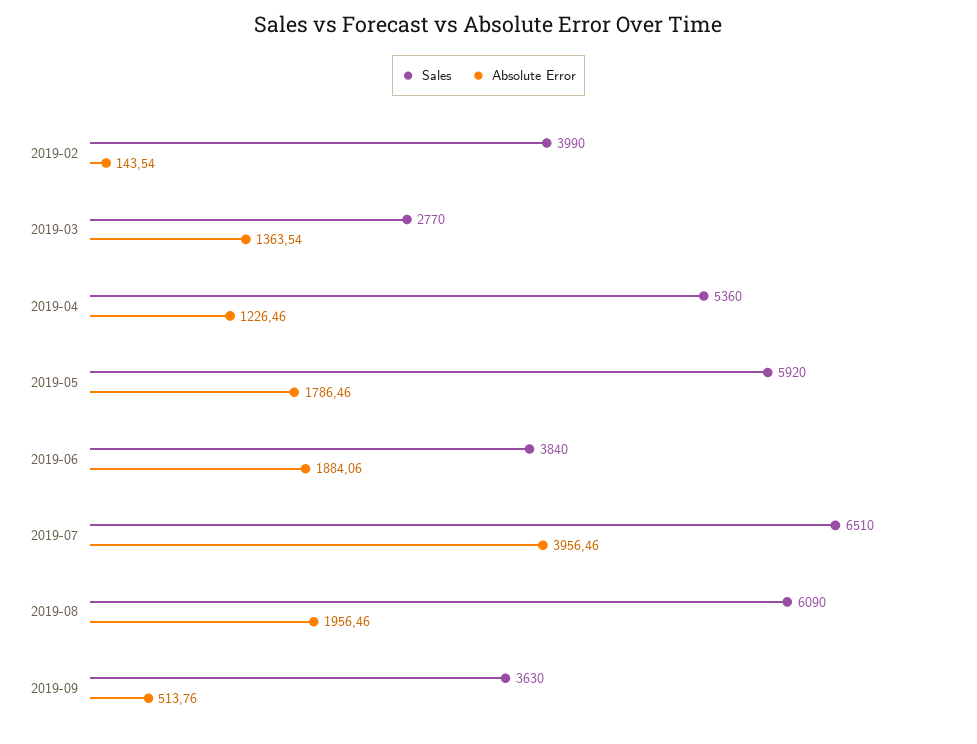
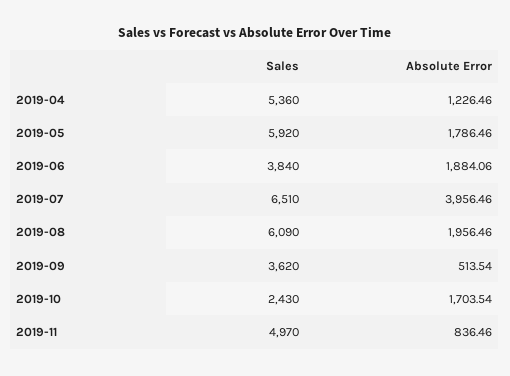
Sales, 2019-02: 3990 -> none
Absolute Error, 2019-02: 143.54 -> none
Sales, 2019-03: 2770 -> none
Absolute Error, 2019-03: 1363.54 -> none
Sales, 2019-09: 3630 -> 3620
Absolute Error, 2019-09: 513.76 -> 513.54
Sales, 2019-10: none -> 2430
Absolute Error, 2019-10: none -> 1703.54
Sales, 2019-11: none -> 4970
Absolute Error, 2019-11: none -> 836.46

